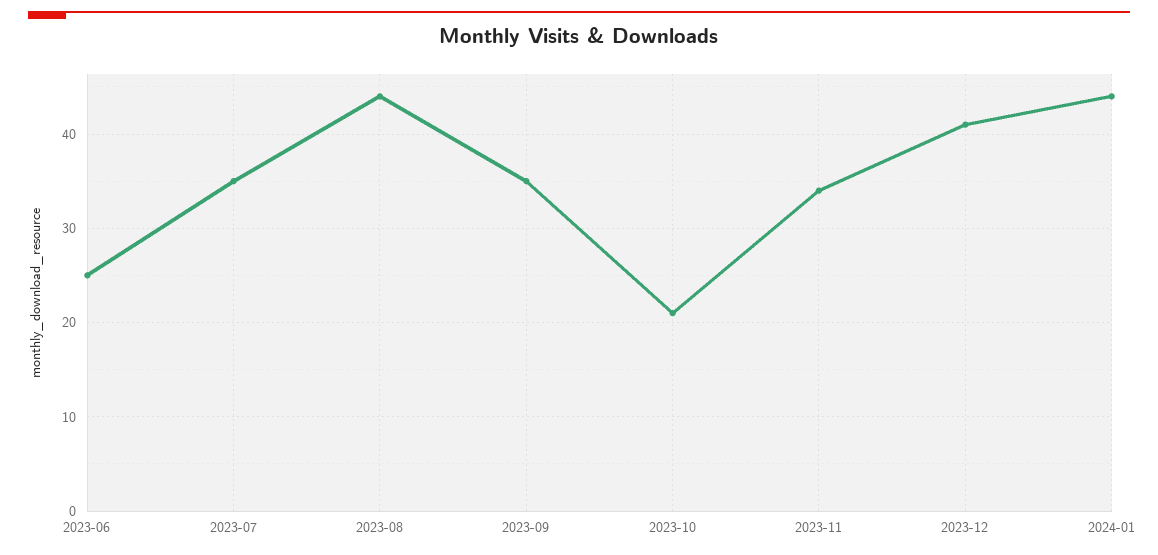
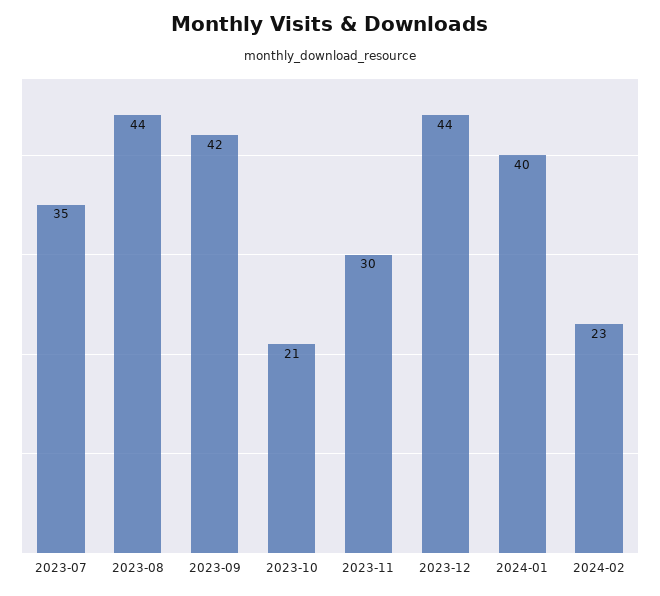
2023-06: 25 -> none
2023-09: 35 -> 42
2023-11: 34 -> 30
2023-12: 41 -> 44
2024-01: 44 -> 40
2024-02: none -> 23

